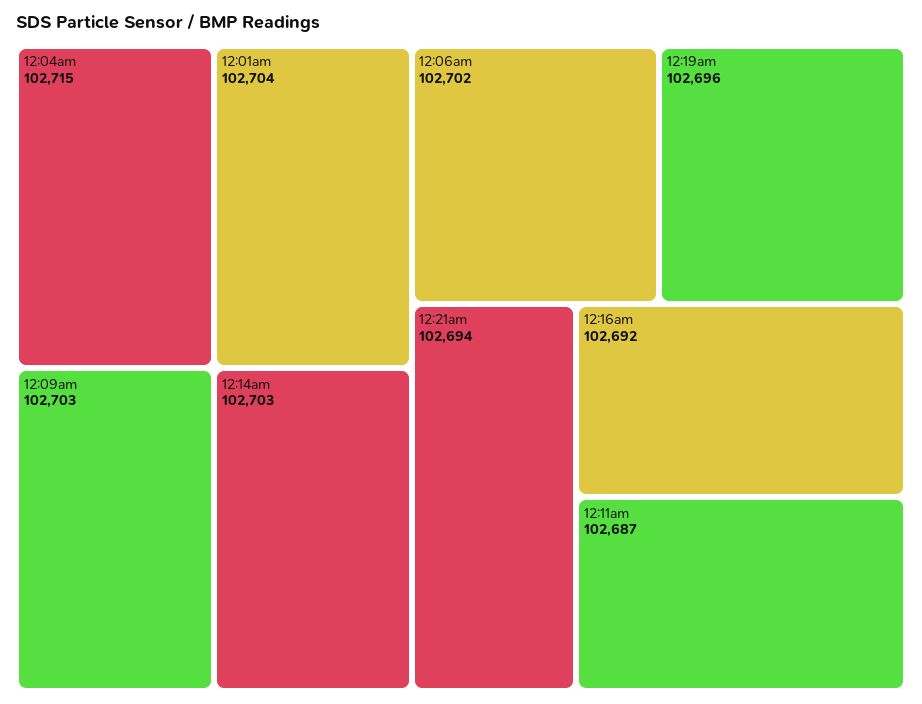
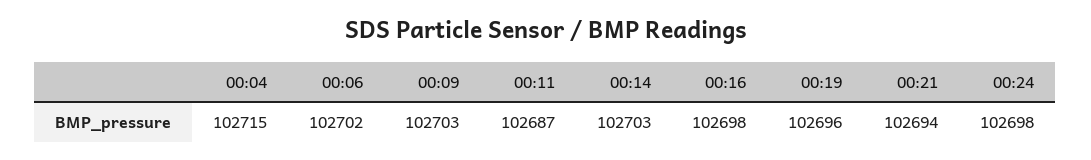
12:01am: 102704 -> none
12:16am: 102692 -> 102698
00:24: none -> 102698

